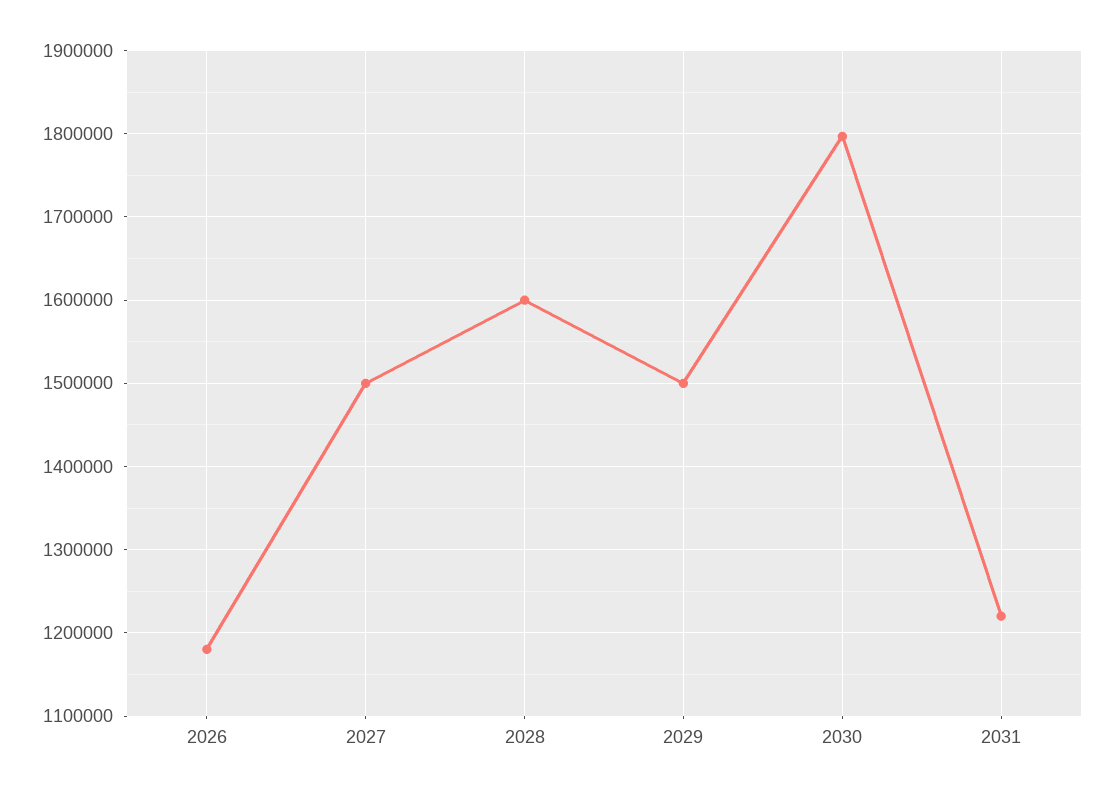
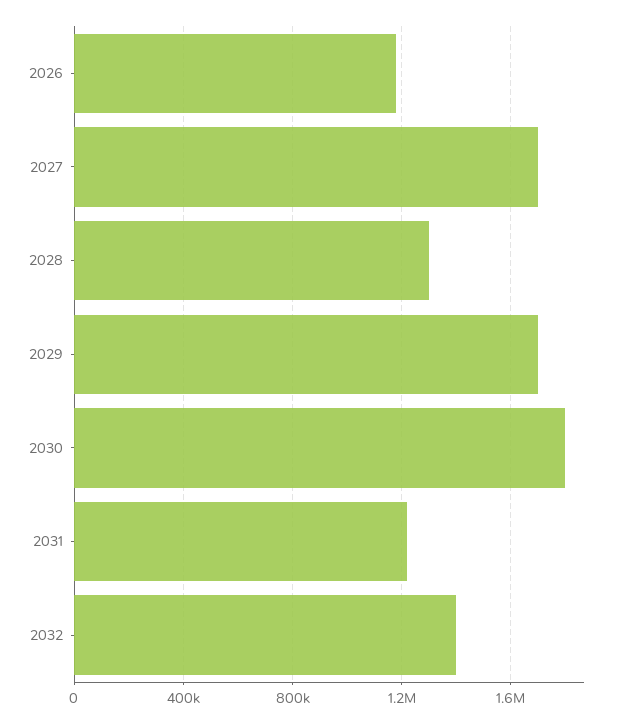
2027: 1500000 -> 1700000
2028: 1600000 -> 1300000
2029: 1500000 -> 1700000
2032: none -> 1400000

